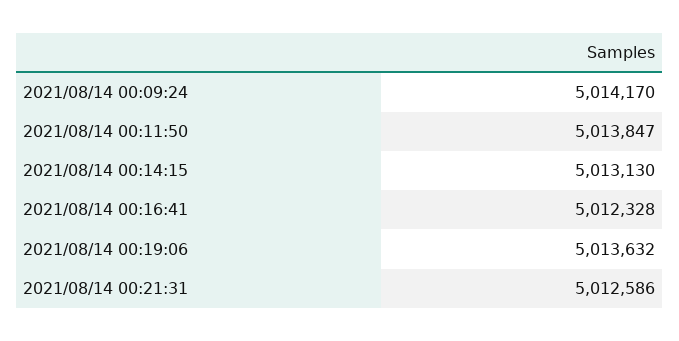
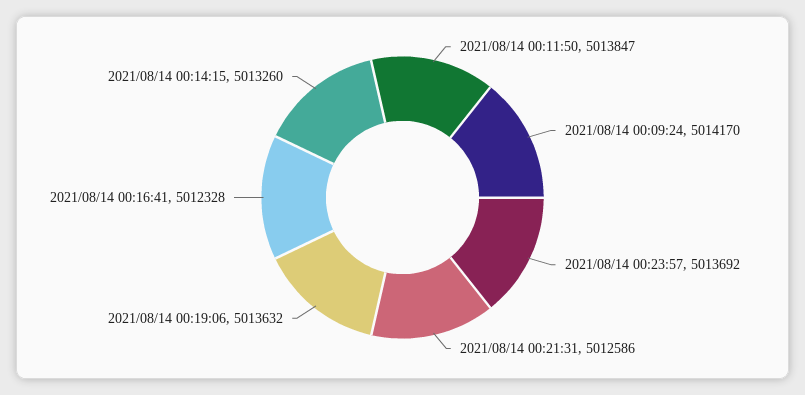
2021/08/14 00:14:15: 5013130 -> 5013260
2021/08/14 00:23:57: none -> 5013692

